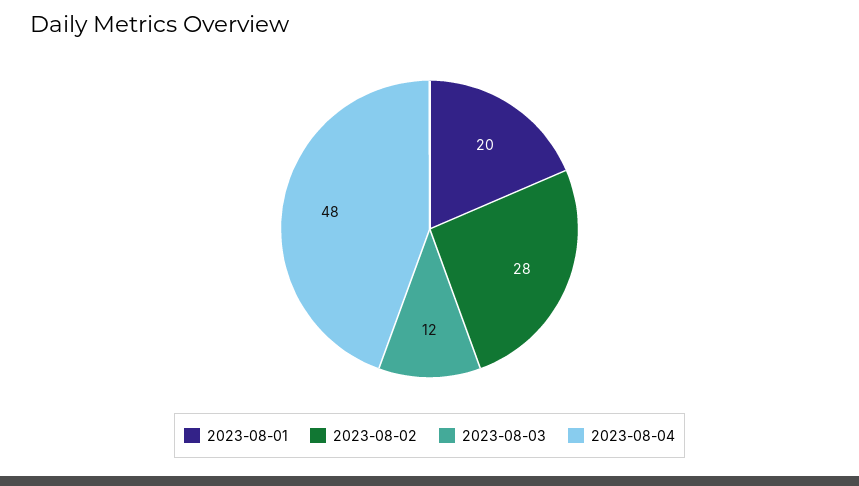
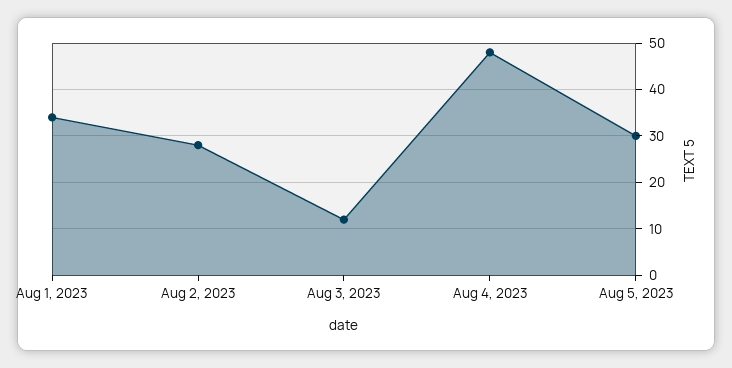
2023-08-01: 20 -> 35
Aug 5, 2023: none -> 30

